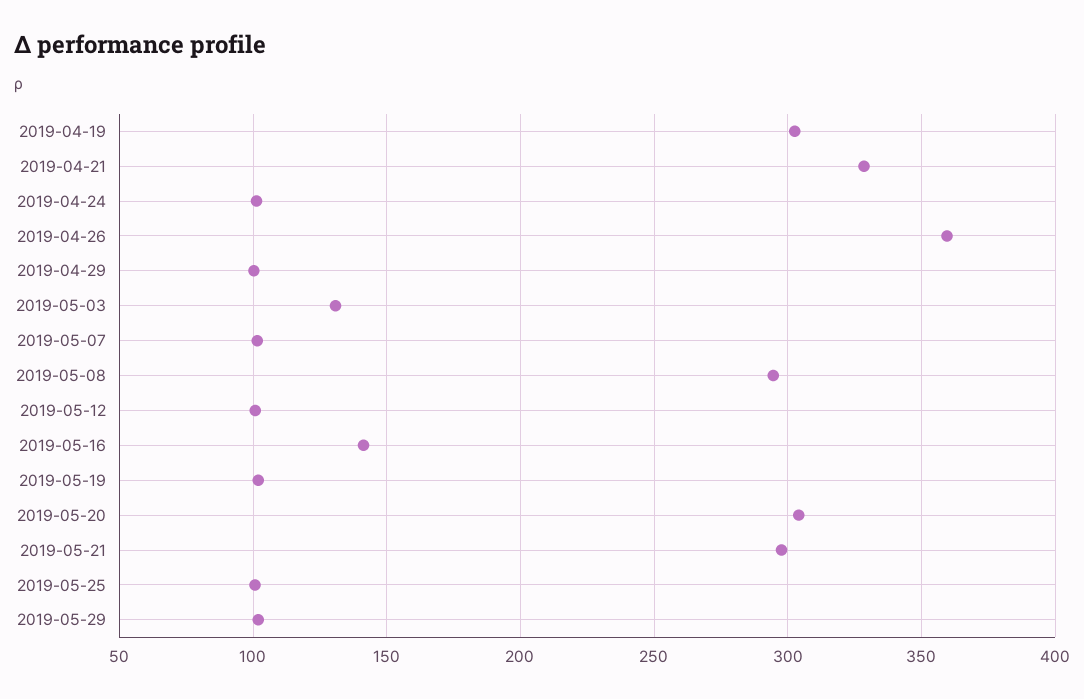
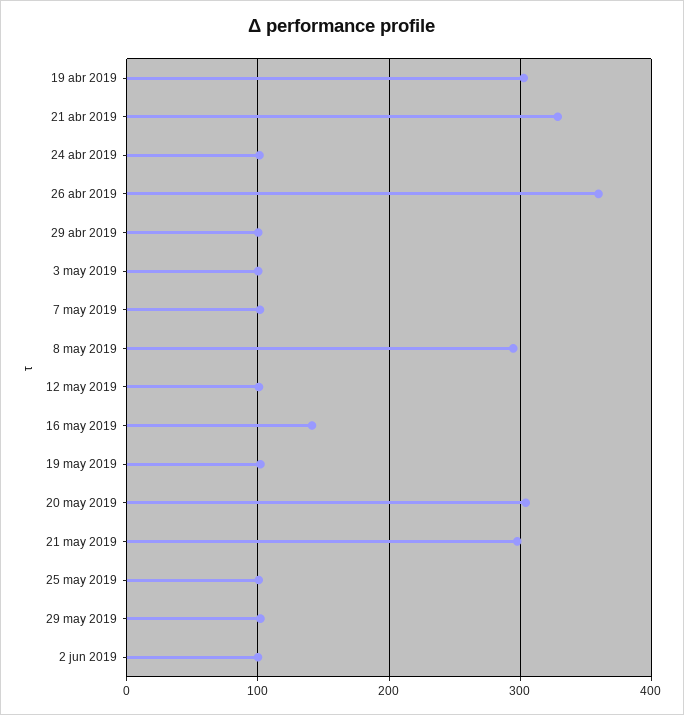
2019-05-03: 130 -> 100
2 jun 2019: none -> 100

